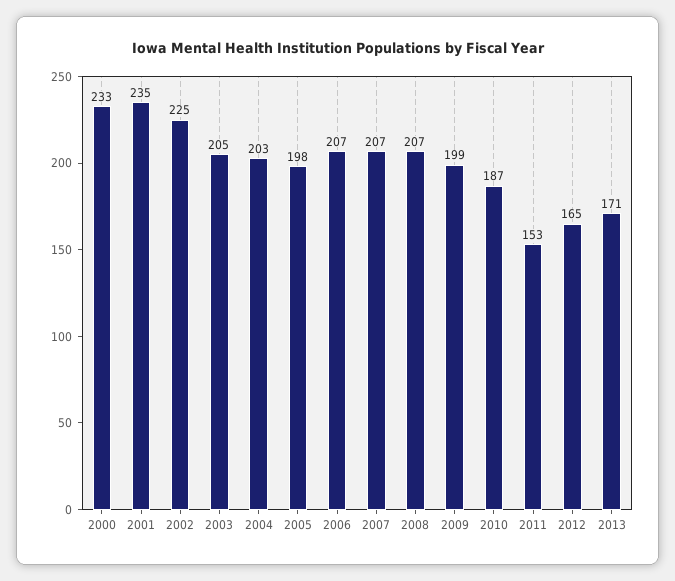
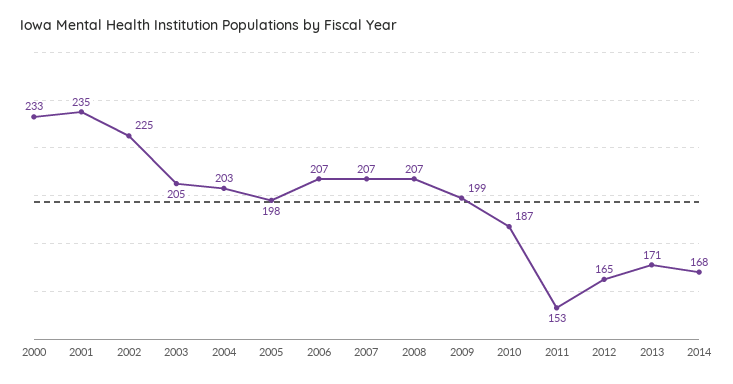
2014: none -> 168

